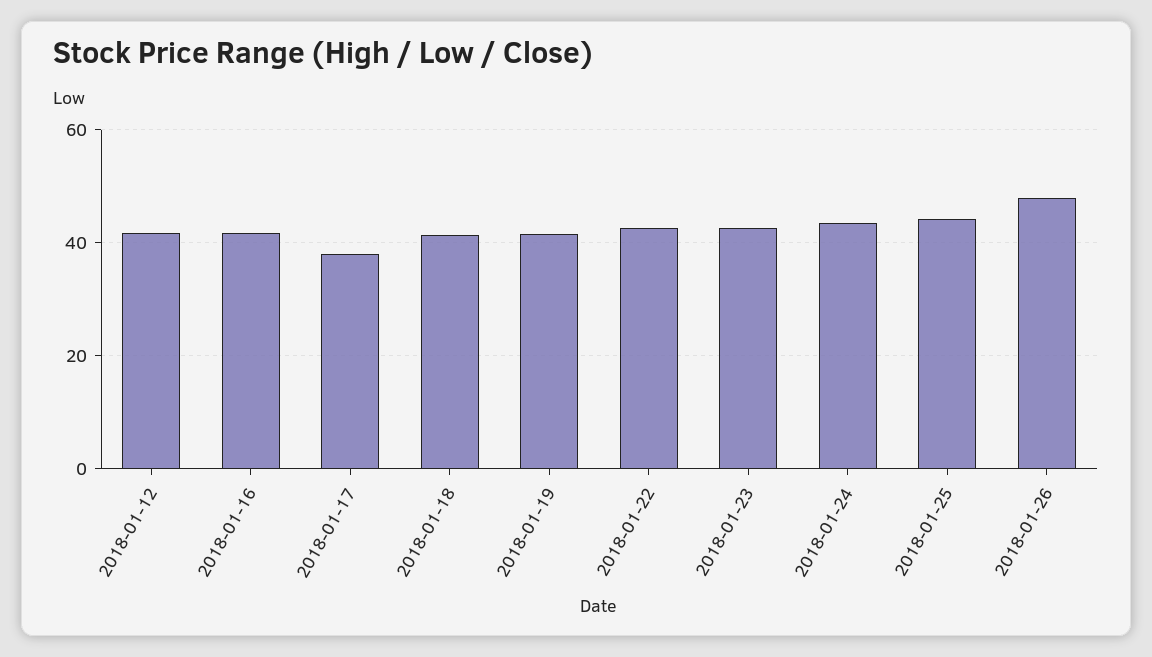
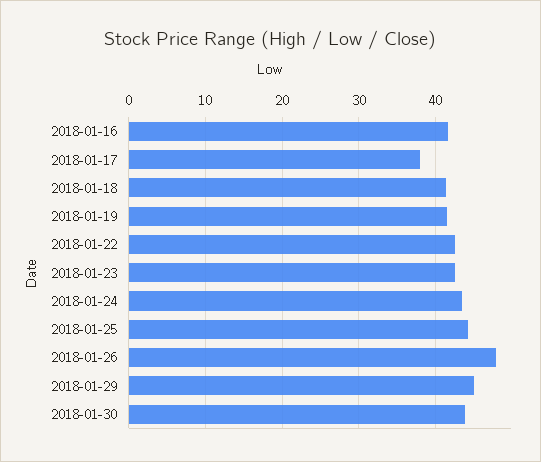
2018-01-12: 42 -> none
2018-01-29: none -> 45
2018-01-30: none -> 44

